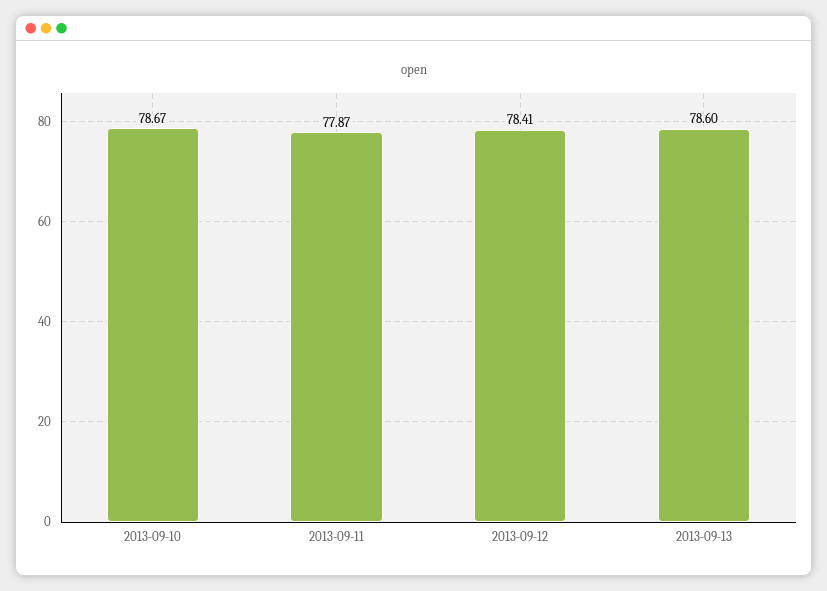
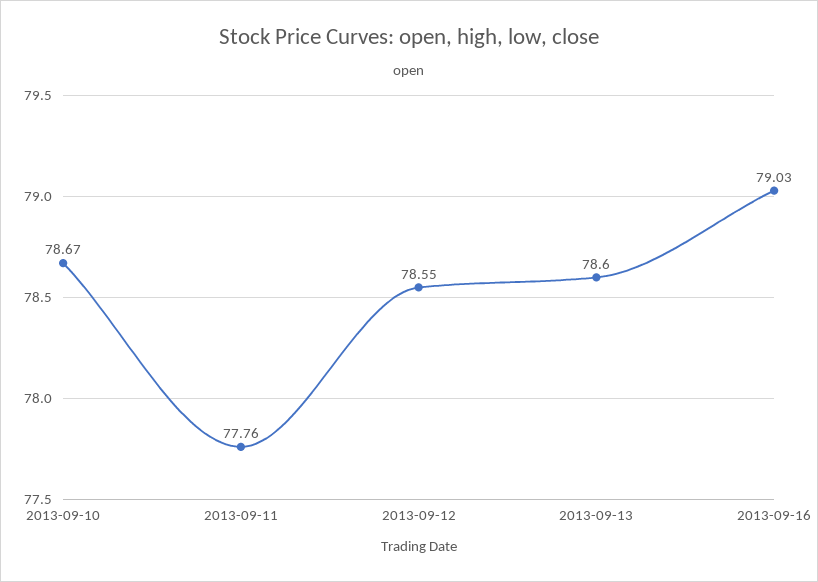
2013-09-11: 77.87 -> 77.76
2013-09-12: 78.41 -> 78.55
2013-09-16: none -> 79.03

